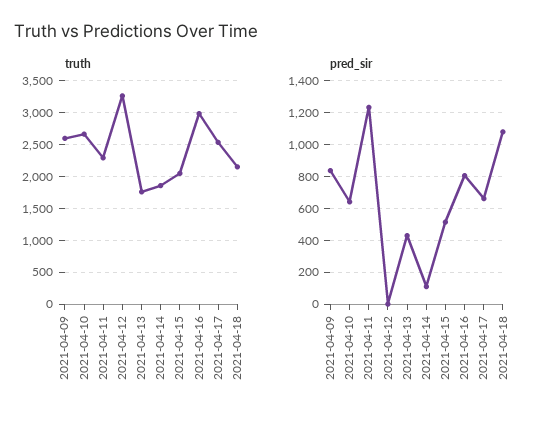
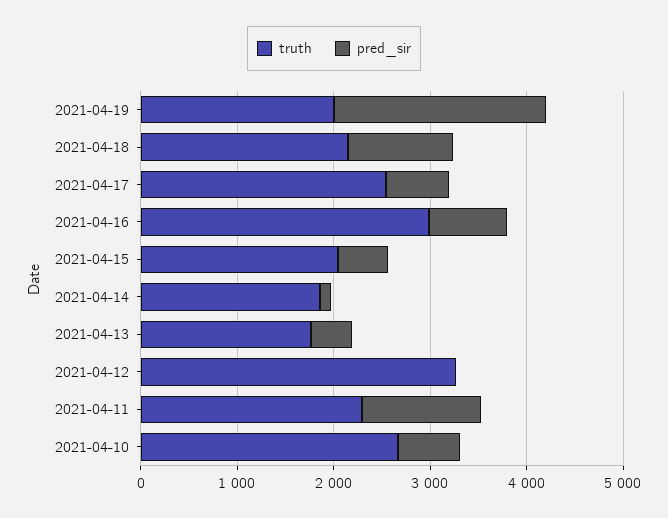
truth, 2021-04-09: 2600 -> none
pred_sir, 2021-04-09: 850 -> none
truth, 2021-04-19: none -> 2000
pred_sir, 2021-04-19: none -> 2200

